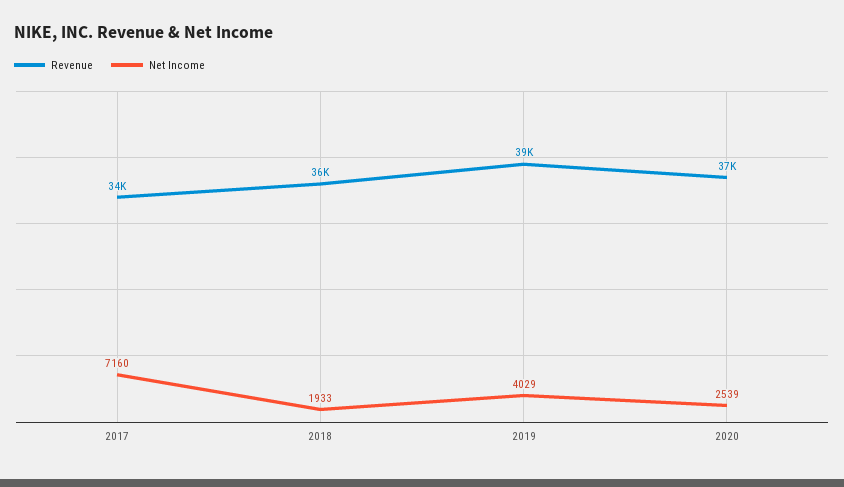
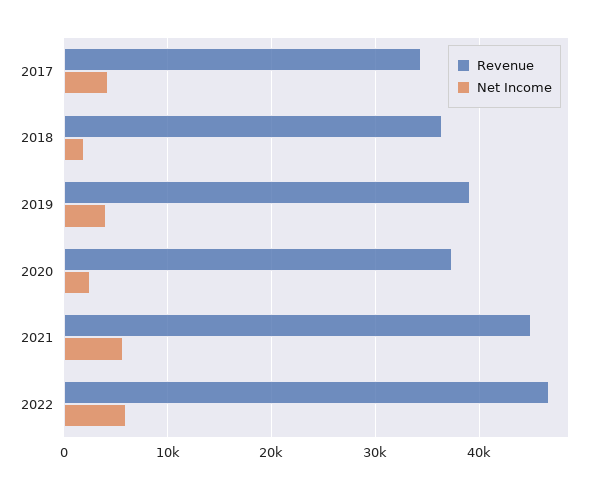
Net Income, 2017: 7160 -> 4000
Revenue, 2021: none -> 45000
Net Income, 2021: none -> 6000
Revenue, 2022: none -> 47000
Net Income, 2022: none -> 6000

